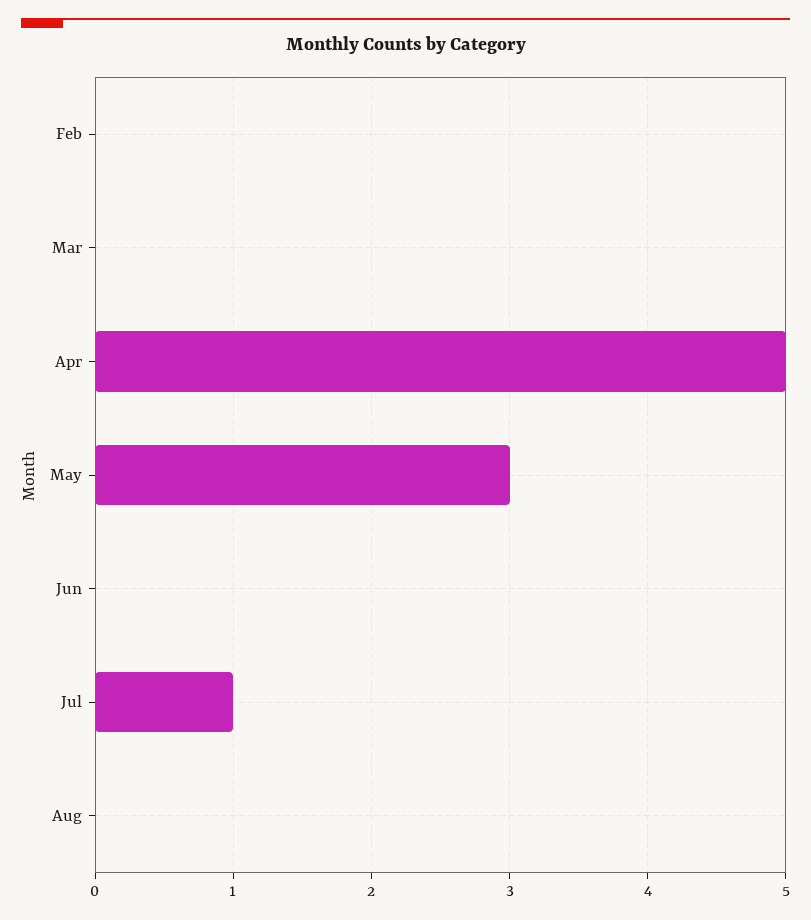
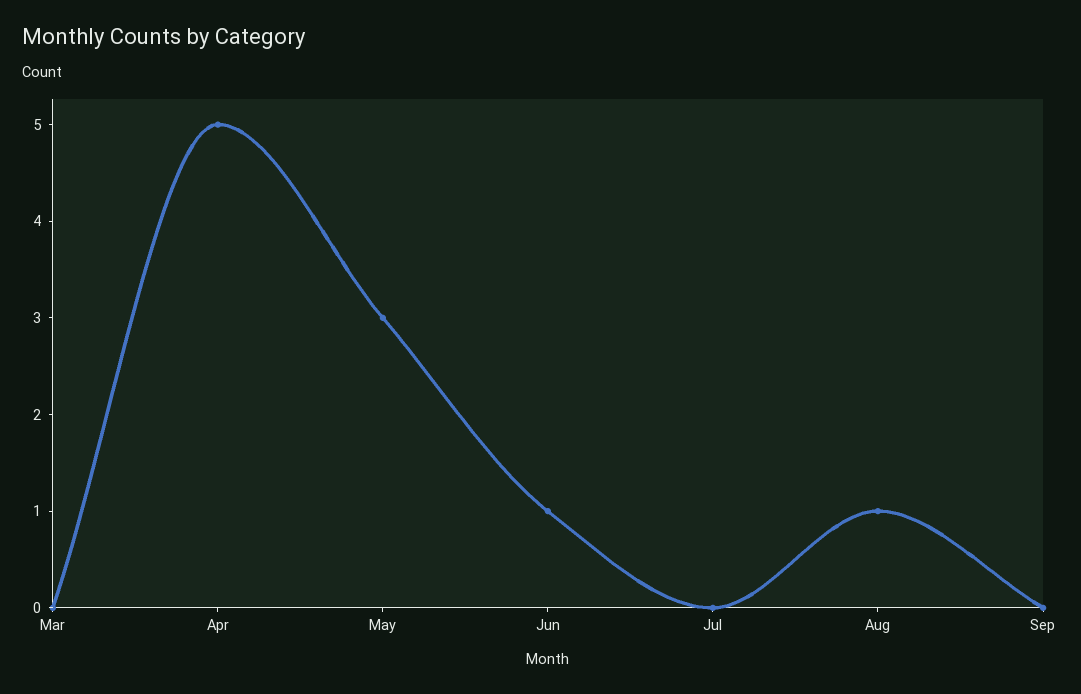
Feb: 0 -> none
Jun: 0 -> 1
Jul: 1 -> 0
Aug: 0 -> 1
Sep: none -> 0

